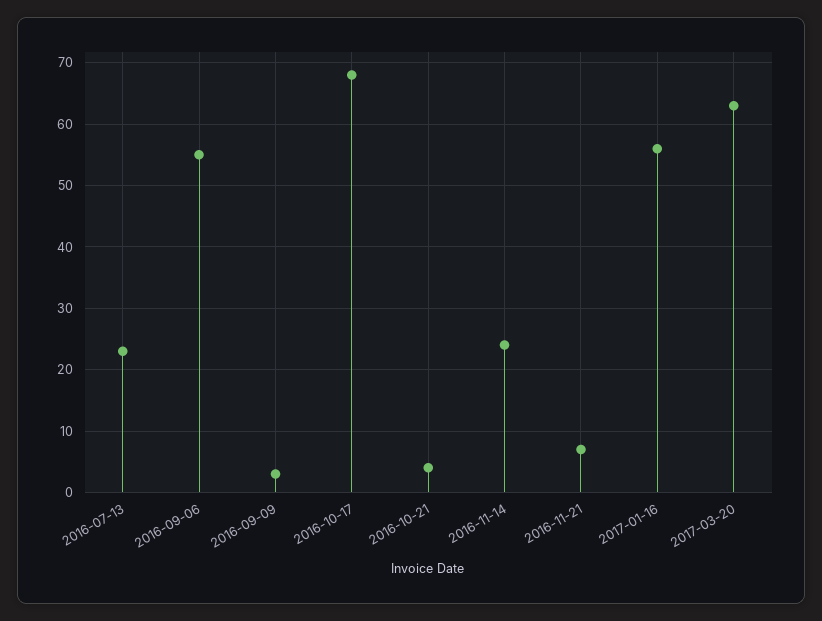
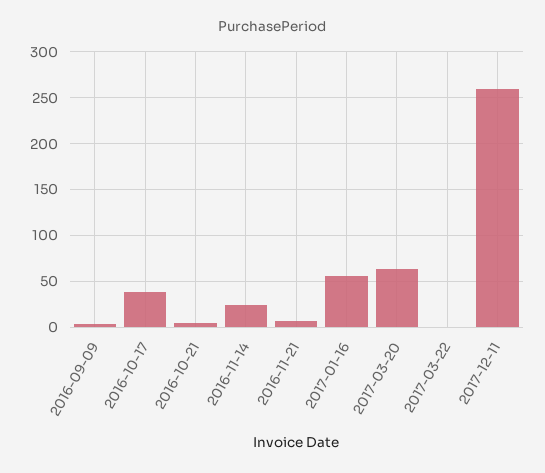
2016-07-13: 23 -> none
2016-09-06: 55 -> none
2016-10-17: 68 -> 40
2017-03-22: none -> 0
2017-12-11: none -> 260

